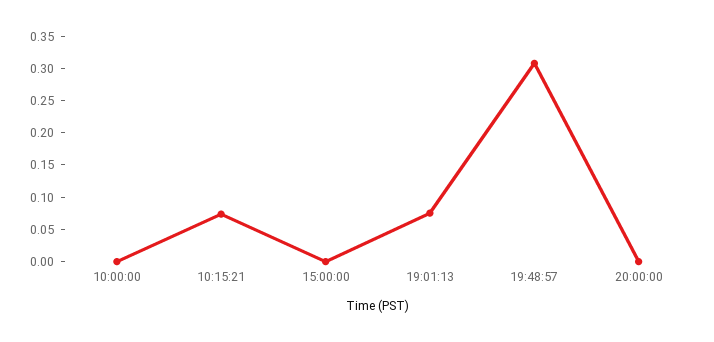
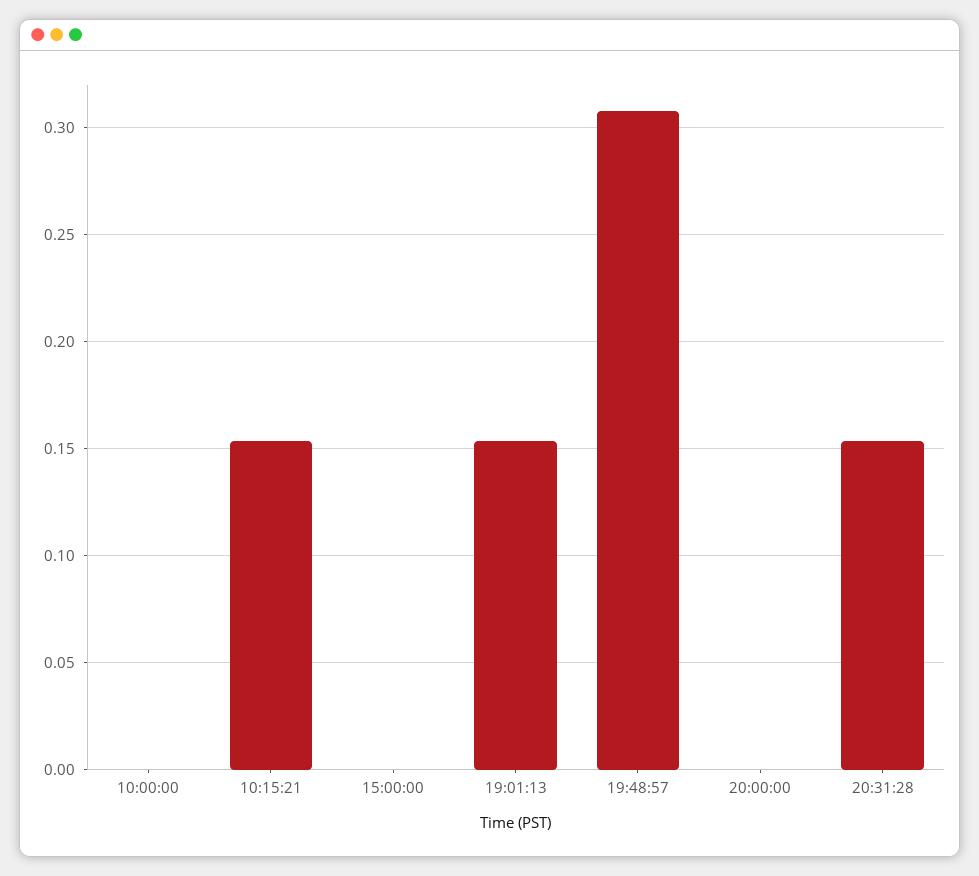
10:15:21: 0.075 -> 0.155
19:01:13: 0.075 -> 0.155
20:31:28: none -> 0.155

